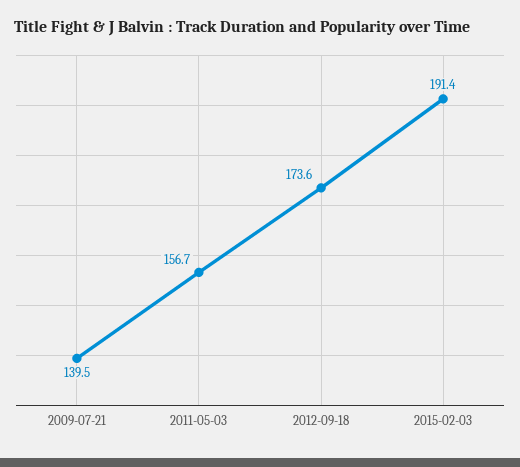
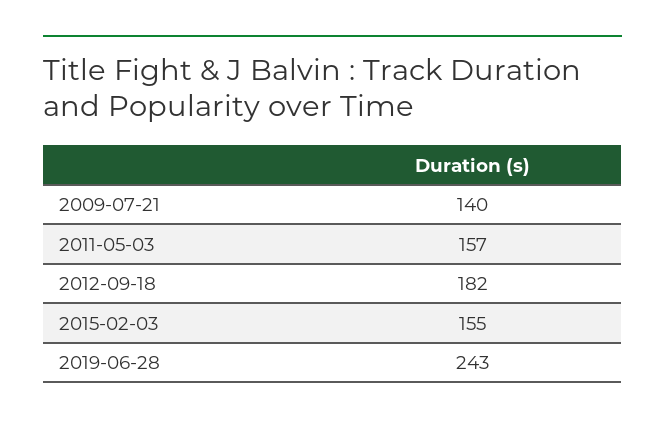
2012-09-18: 173.6 -> 182
2015-02-03: 191.4 -> 155
2019-06-28: none -> 243

